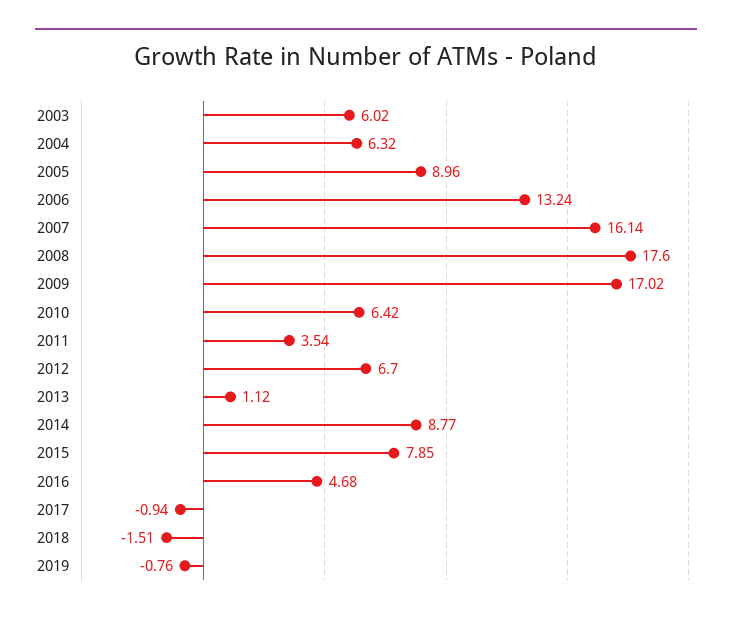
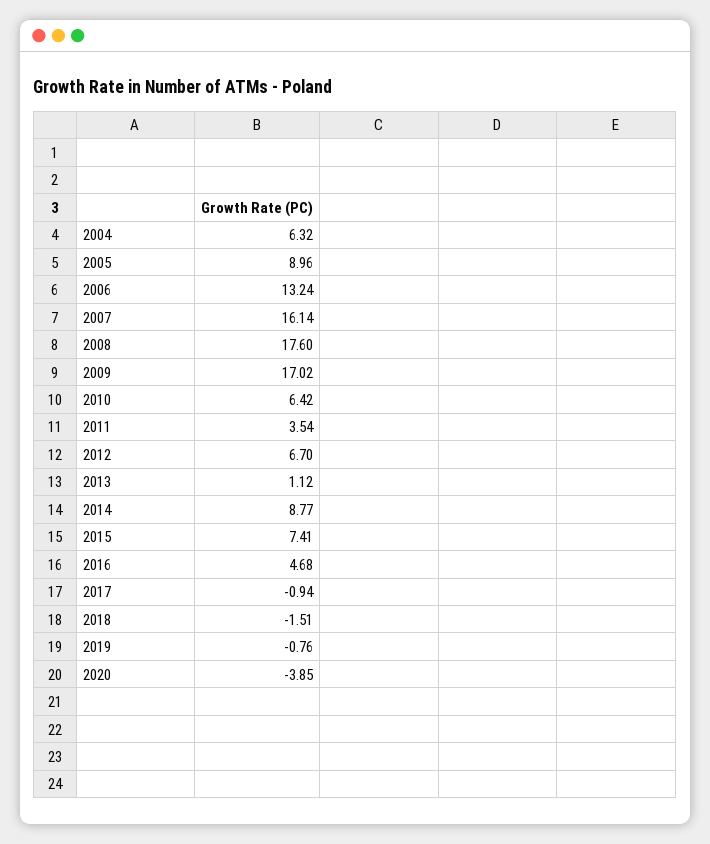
2003: 6.02 -> none
2015: 7.85 -> 7.41
2020: none -> -3.85

